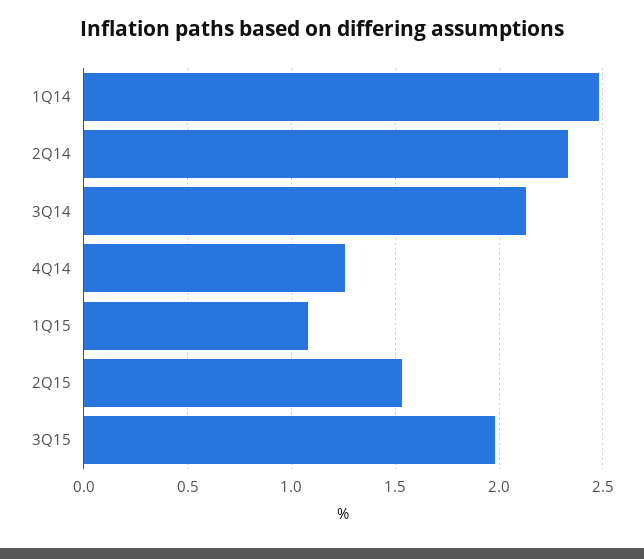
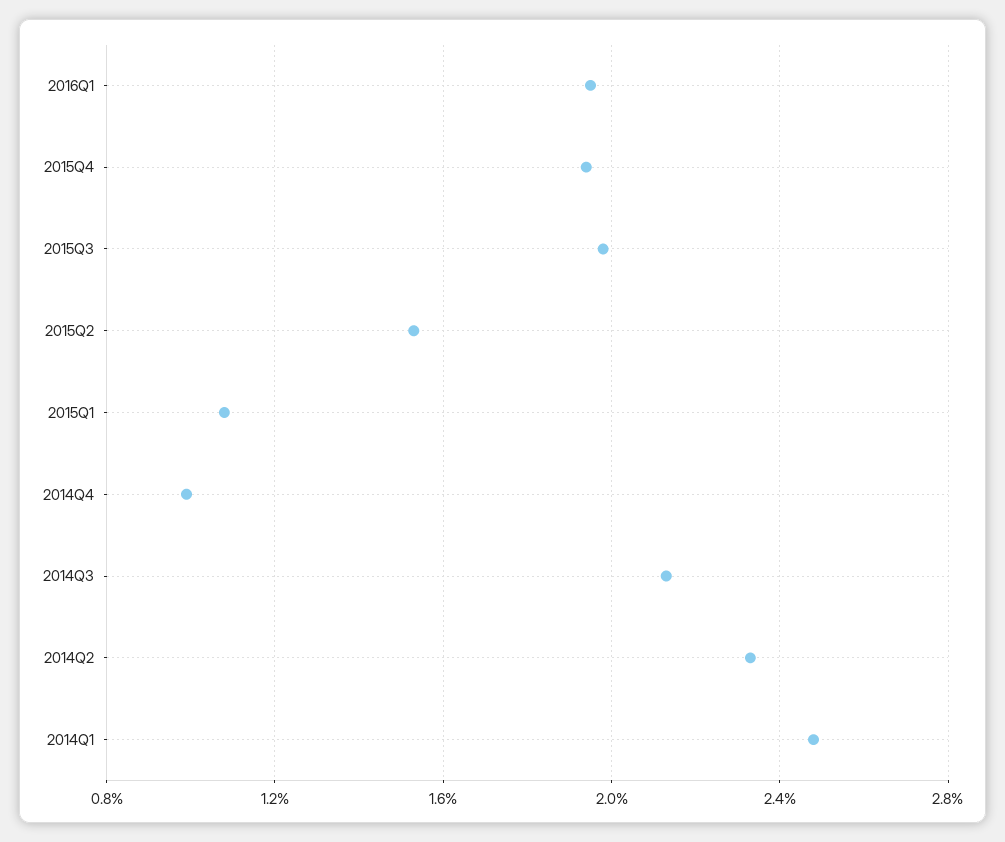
4Q14: 1.25 -> 1
2016Q1: none -> 1.95
2015Q4: none -> 1.95

